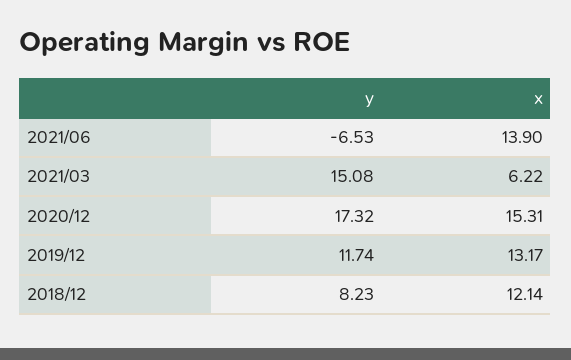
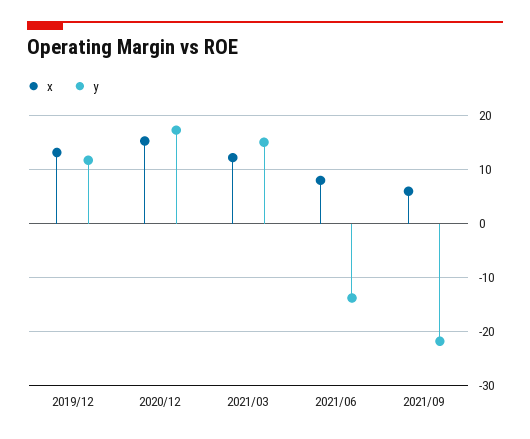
y, 2021/06: -6.53 -> -14
x, 2021/06: 13.9 -> 8
x, 2021/03: 6.22 -> 12
y, 2018/12: 8.23 -> none
x, 2018/12: 12.14 -> none
x, 2021/09: none -> 6
y, 2021/09: none -> -22

